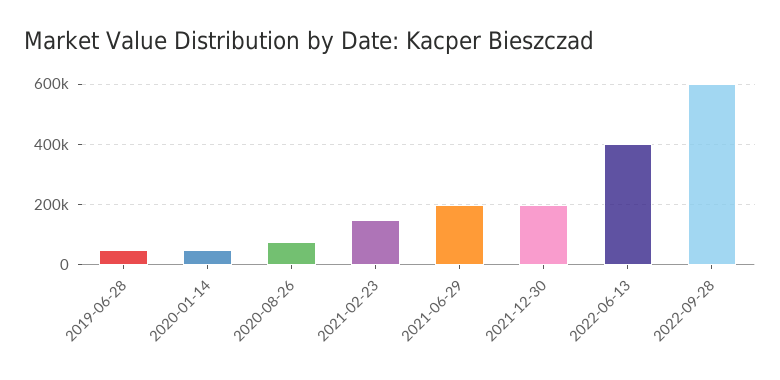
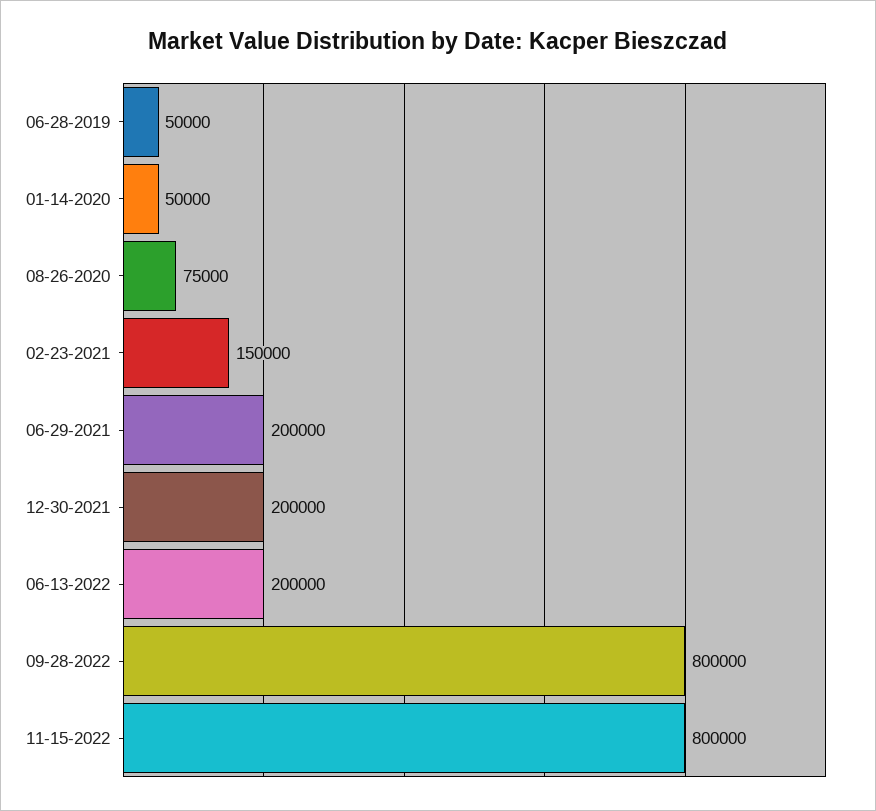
2022-06-13: 400000 -> 200000
2022-09-28: 600000 -> 800000
11-15-2022: none -> 800000

